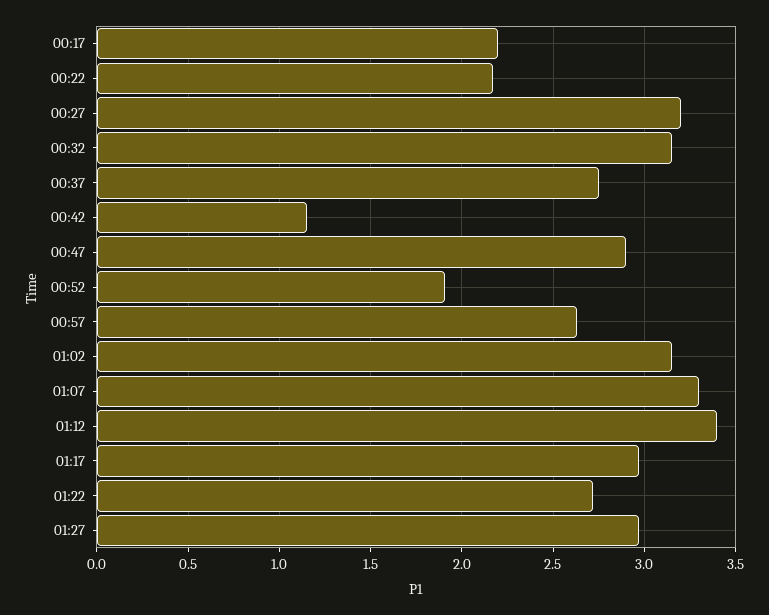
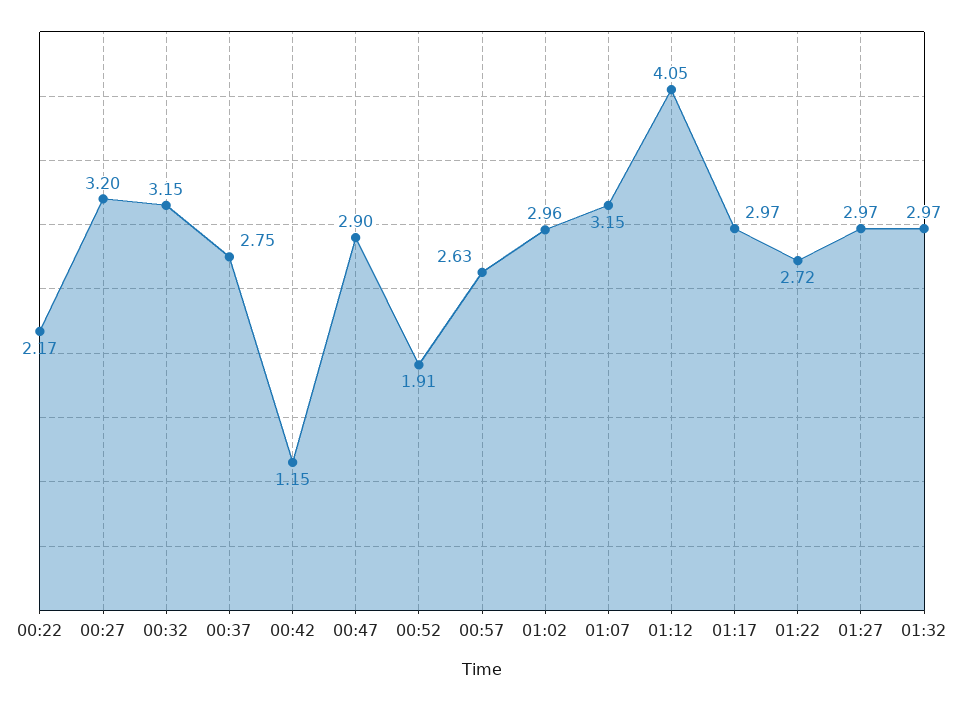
00:17: 2.2 -> none
01:02: 3.15 -> 2.96
01:07: 3.3 -> 3.15
01:12: 3.4 -> 4.05
01:32: none -> 2.97

